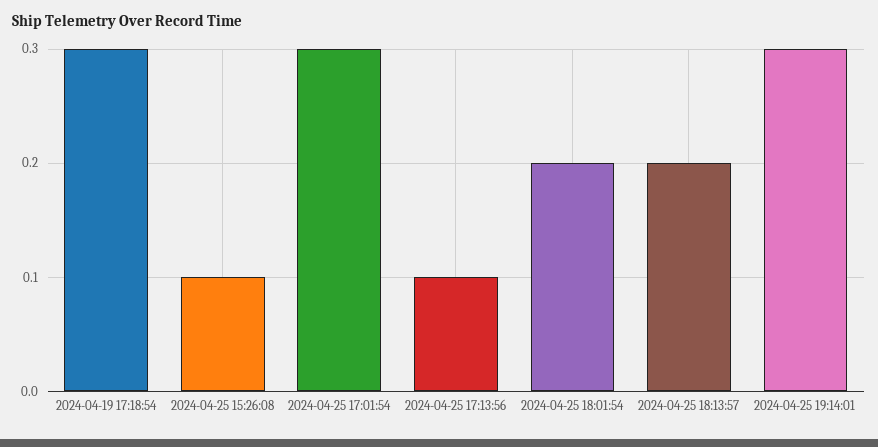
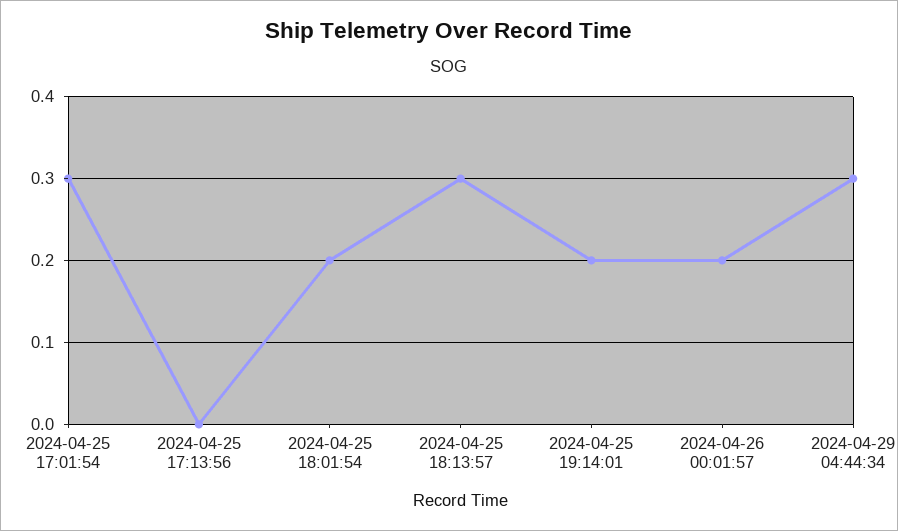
2024-04-19 17:18:54: 0.3 -> none
2024-04-25 15:26:08: 0.1 -> none
2024-04-25 17:13:56: 0.1 -> 0
2024-04-25 18:13:57: 0.2 -> 0.3
2024-04-25 19:14:01: 0.3 -> 0.2
2024-04-26 00:01:57: none -> 0.2
2024-04-29 04:44:34: none -> 0.3

